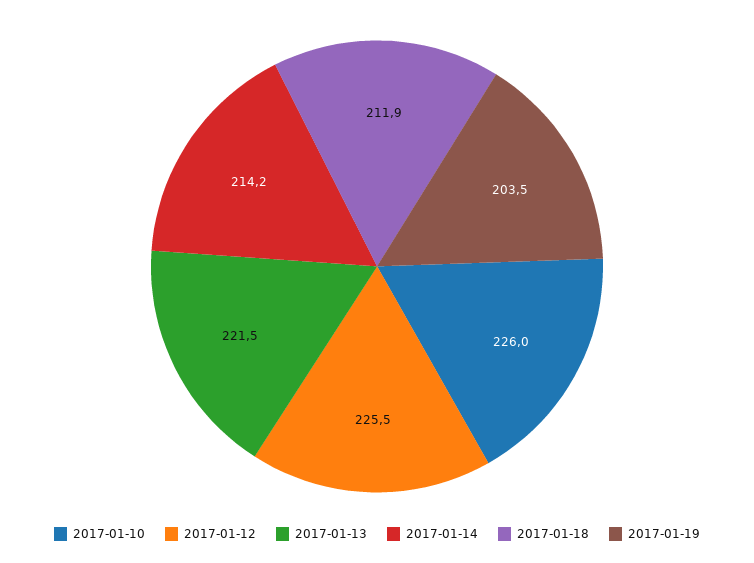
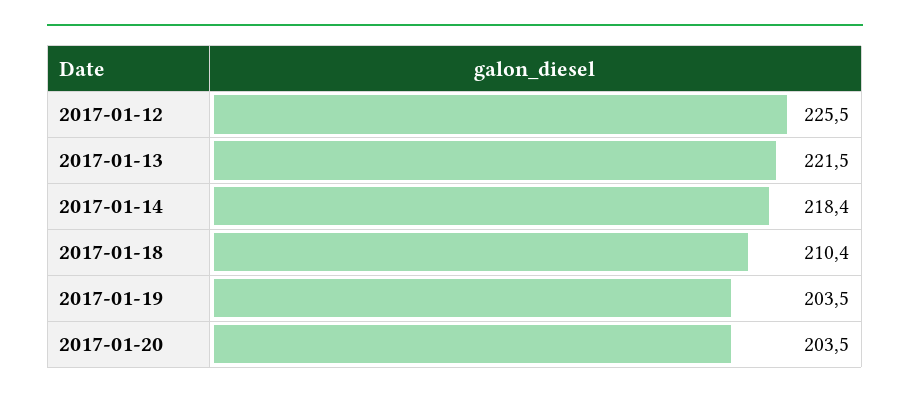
2017-01-10: 226 -> none
2017-01-14: 214.2 -> 218.4
2017-01-18: 211.9 -> 210.4
2017-01-20: none -> 203.5

